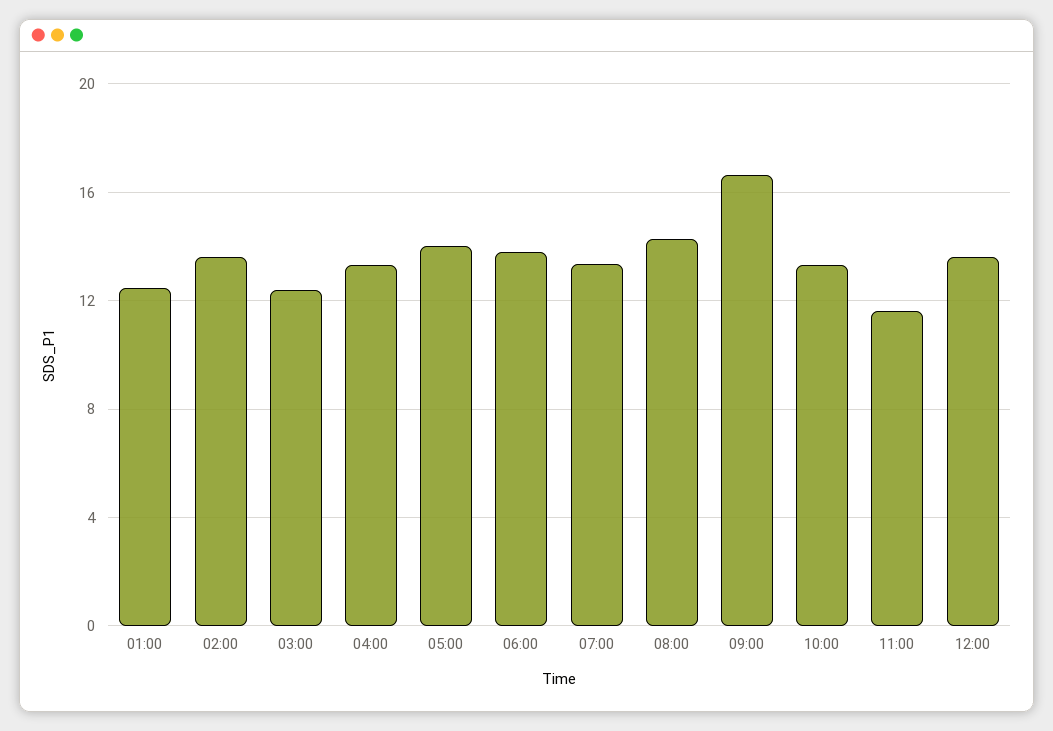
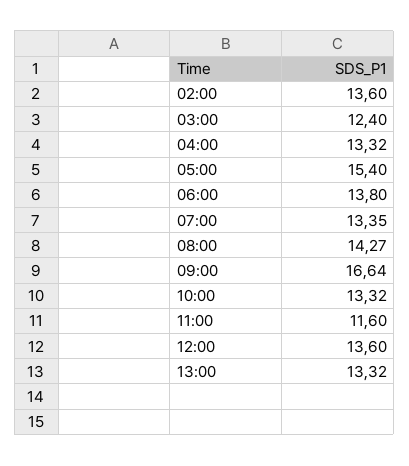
01:00: 12.5 -> none
05:00: 14 -> 15.4
13:00: none -> 13.32

